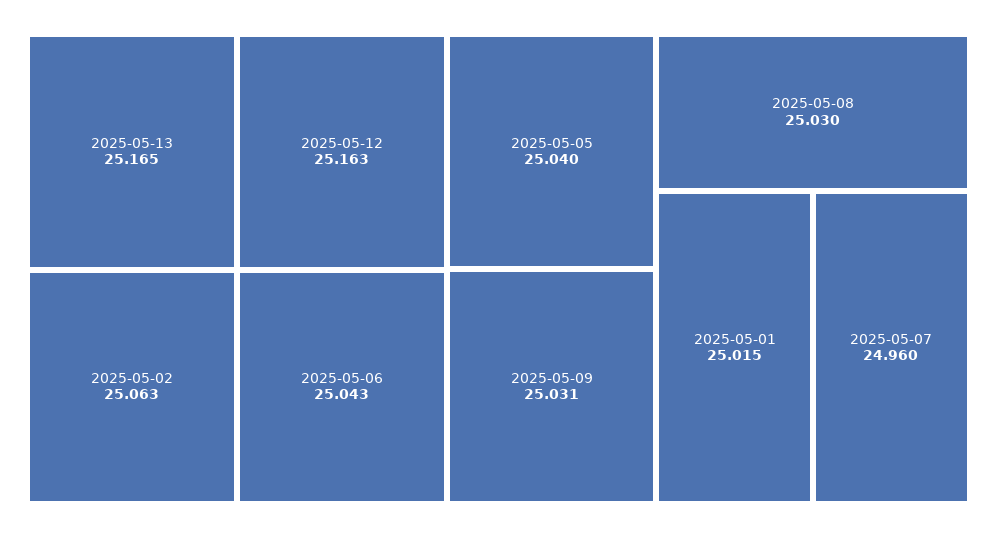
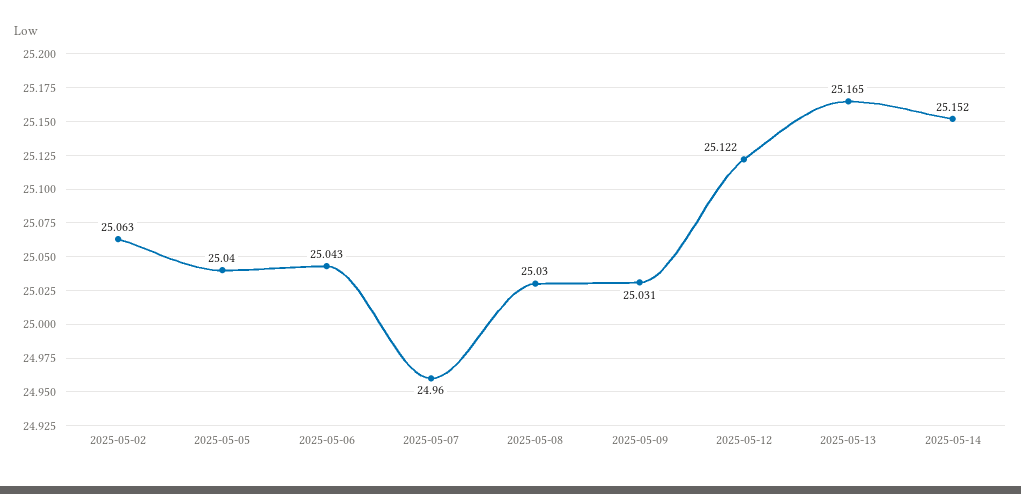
2025-05-12: 25.163 -> 25.122
2025-05-01: 25.015 -> none
2025-05-14: none -> 25.152

